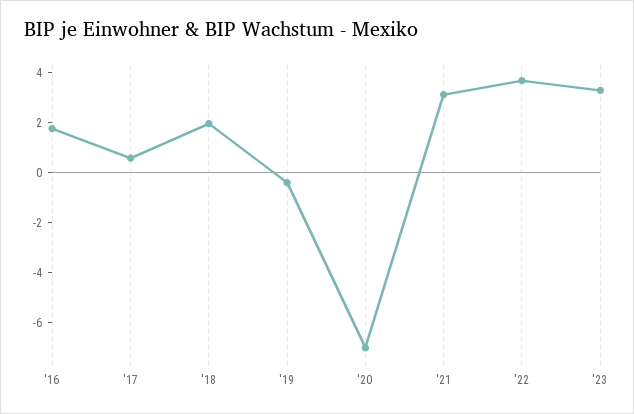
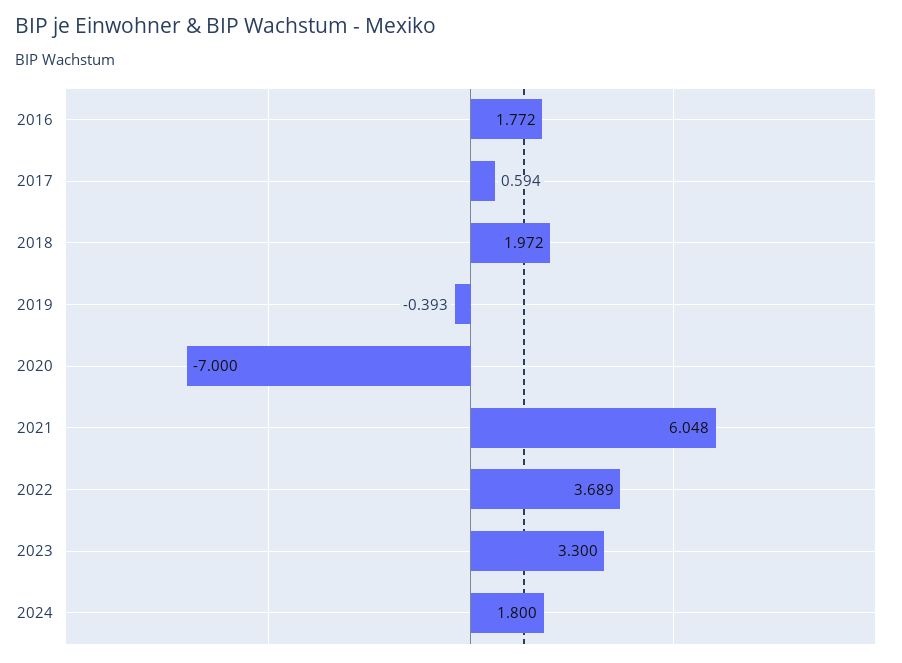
'21: 3 -> 6.048
2024: none -> 1.8

